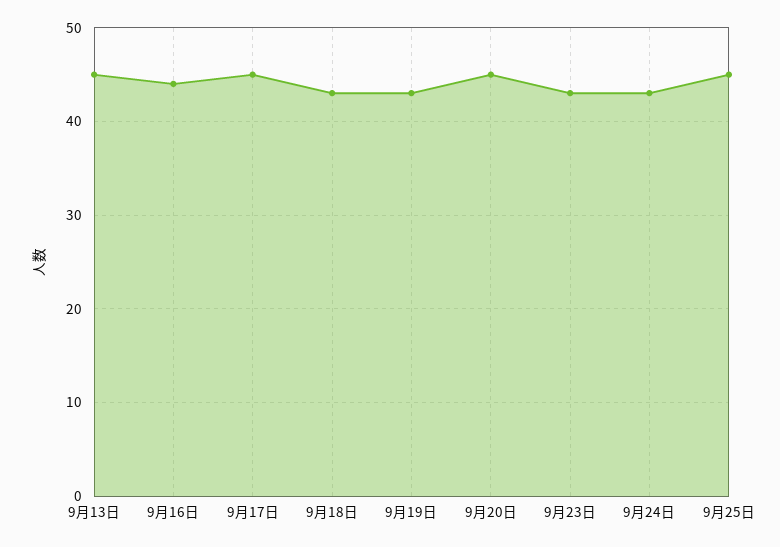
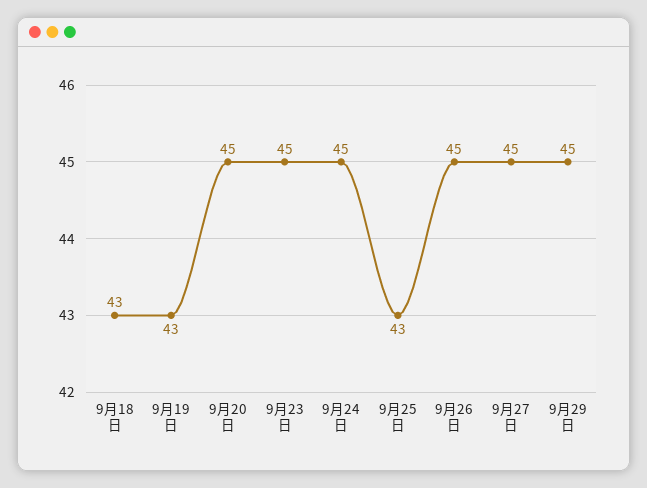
9月13日: 45 -> none
9月16日: 44 -> none
9月17日: 45 -> none
9月23日: 43 -> 45
9月24日: 43 -> 45
9月25日: 45 -> 43
9月26日: none -> 45
9月27日: none -> 45
9月29日: none -> 45

